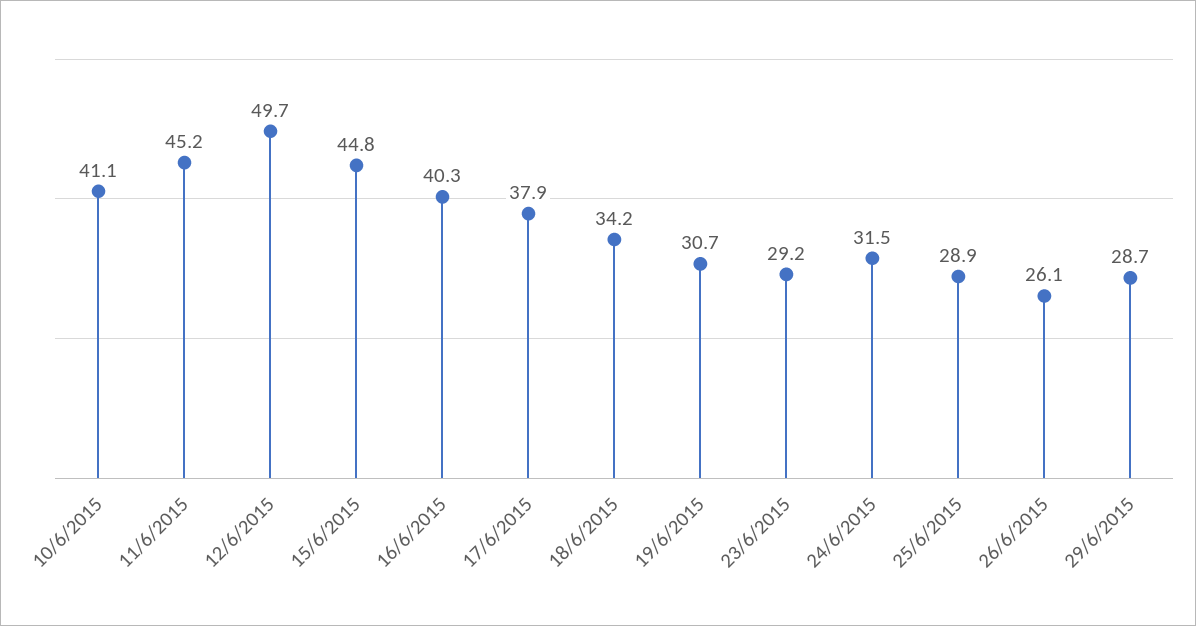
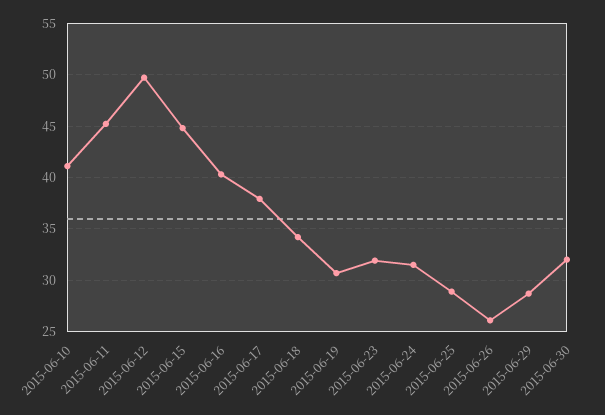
23/6/2015: 29.2 -> 32
2015-06-30: none -> 32

